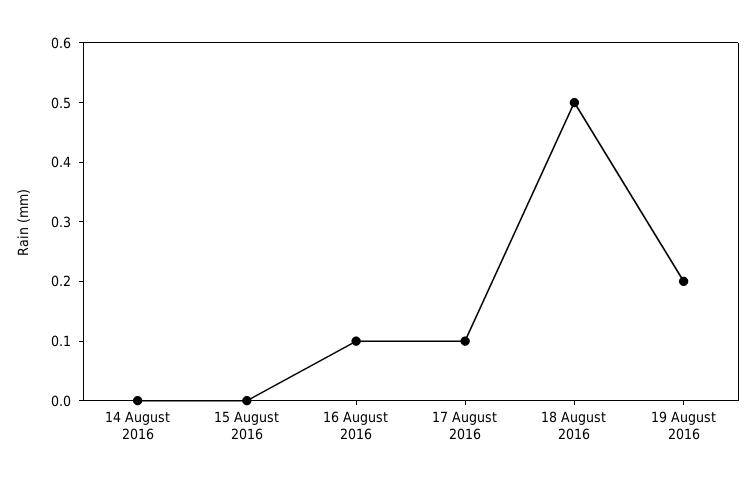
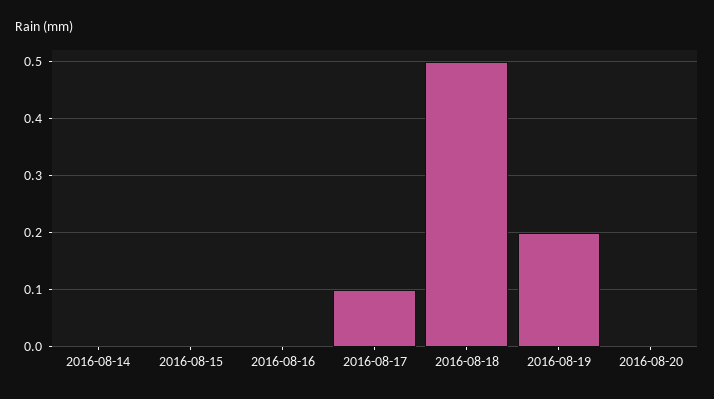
16 August 2016: 0.1 -> 0
2016-08-20: none -> 0

